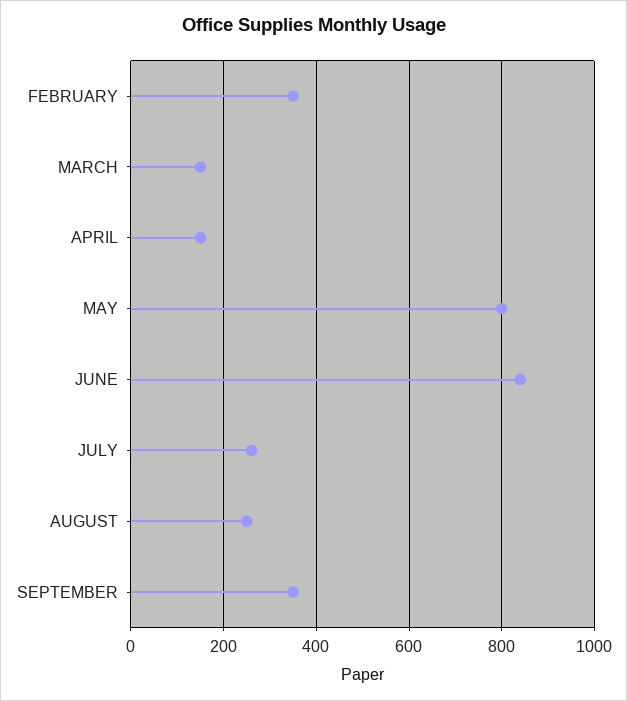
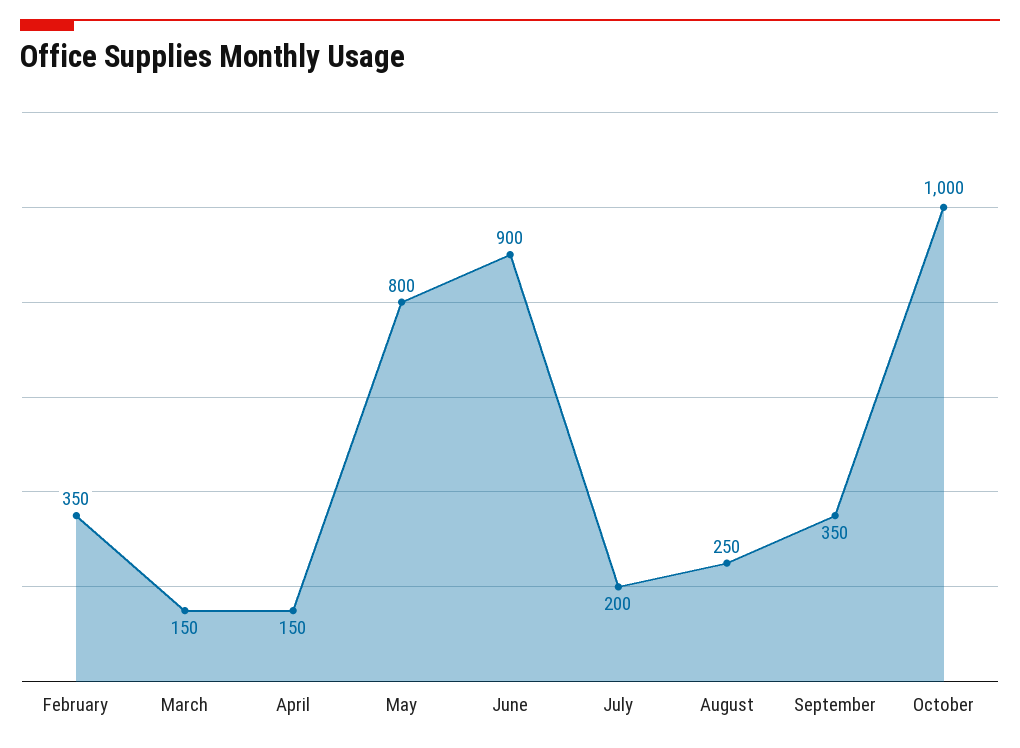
JUNE: 840 -> 900
JULY: 260 -> 200
October: none -> 1000

